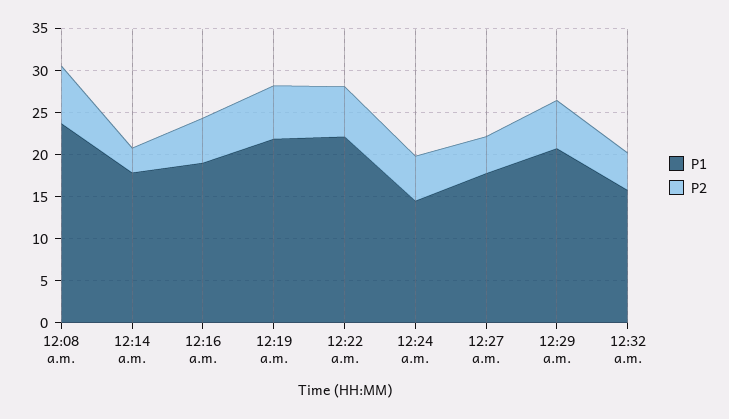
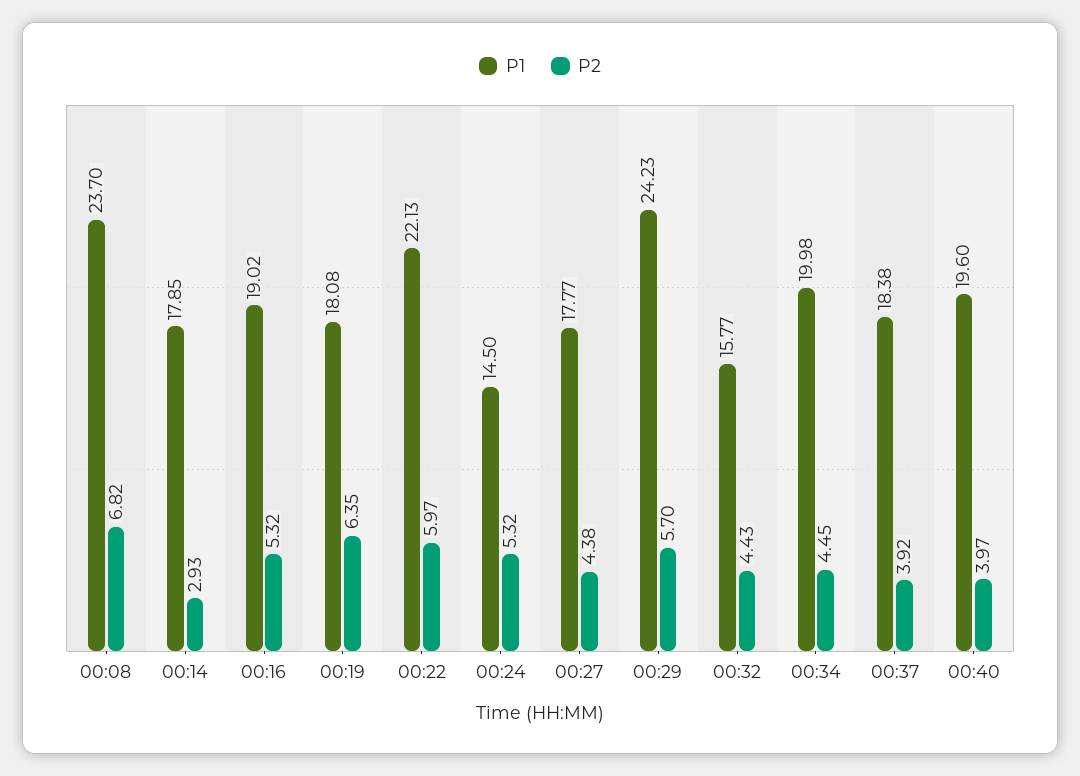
P1, 12:19 a.m.: 22 -> 18.08
P1, 12:29 a.m.: 21 -> 24.23
P1, 00:34: none -> 19.98
P2, 00:34: none -> 4.45
P1, 00:37: none -> 18.38
P2, 00:37: none -> 3.92
P1, 00:40: none -> 19.6
P2, 00:40: none -> 3.97

